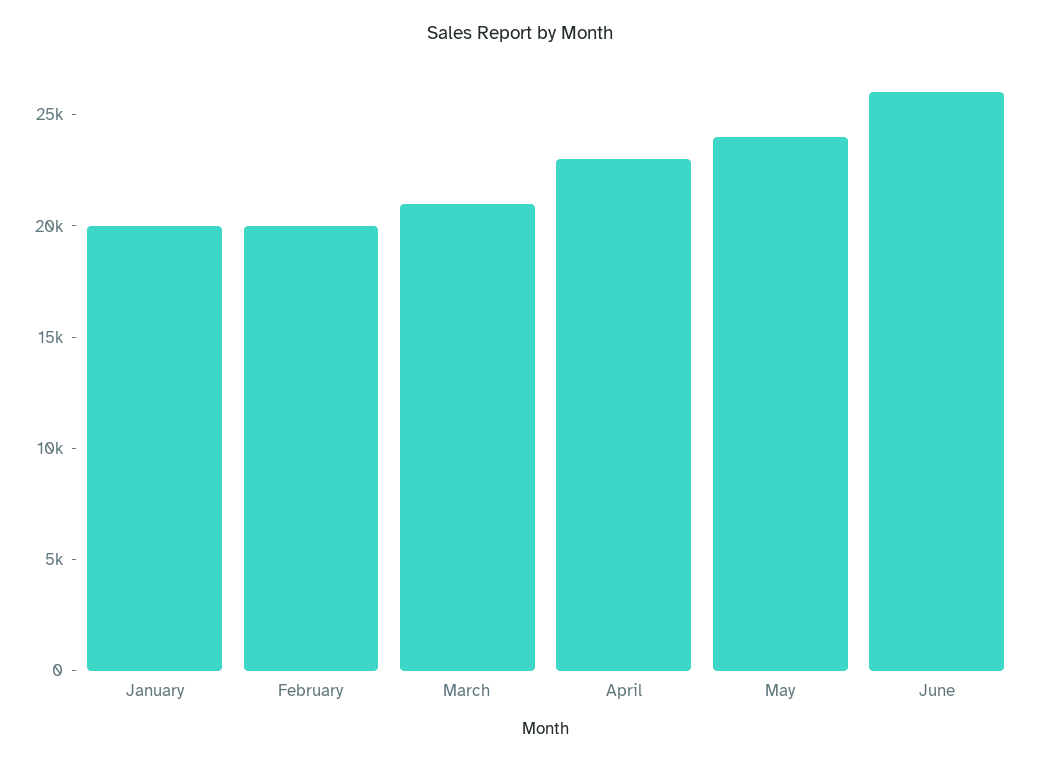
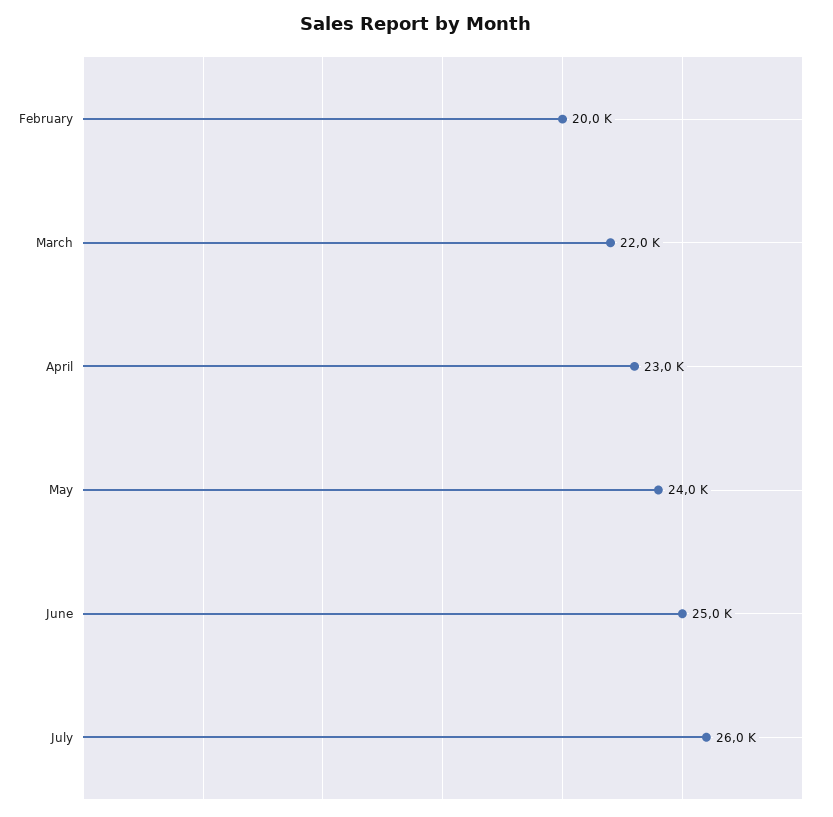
January: 20000 -> none
March: 21000 -> 22000
June: 26000 -> 25000
July: none -> 26000

